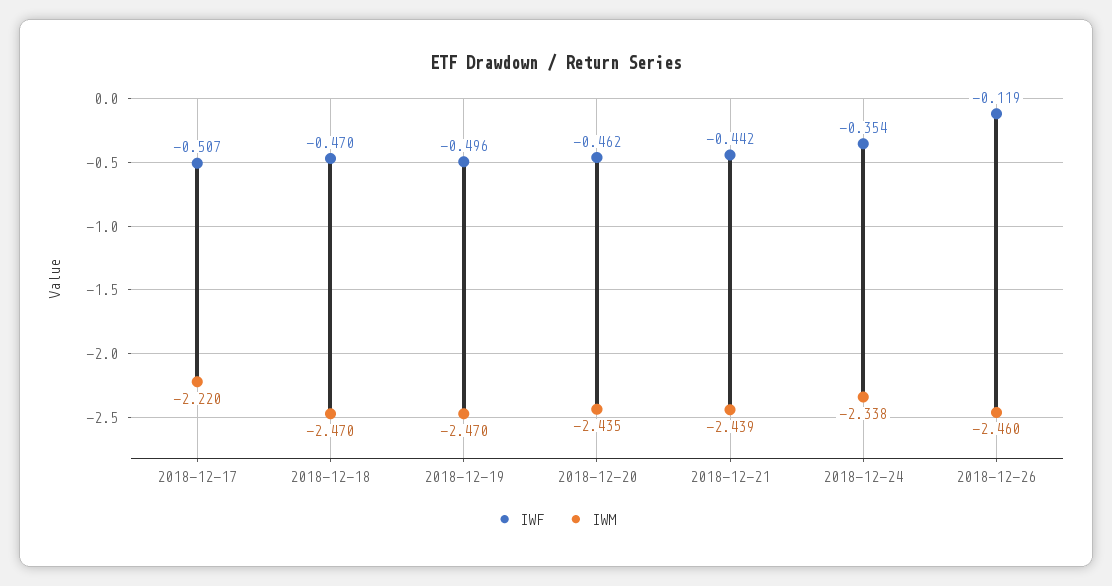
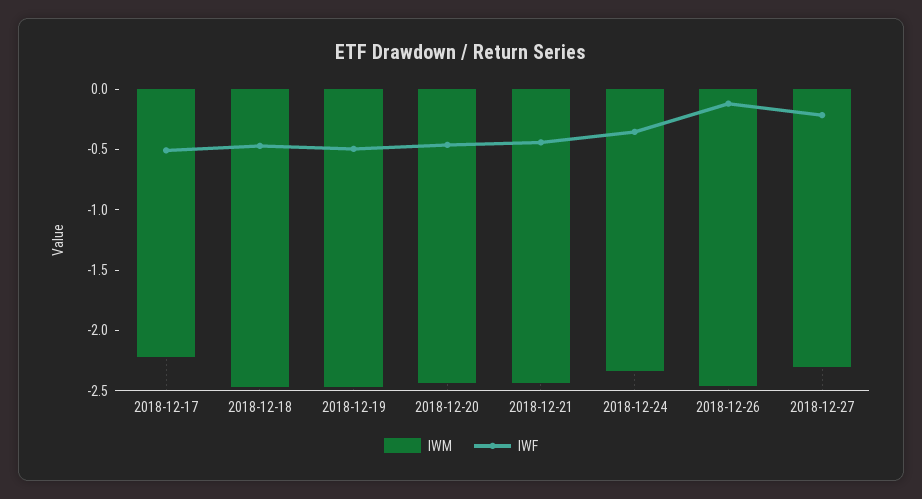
IWM, 2018-12-27: none -> -2.3
IWF, 2018-12-27: none -> -0.2

